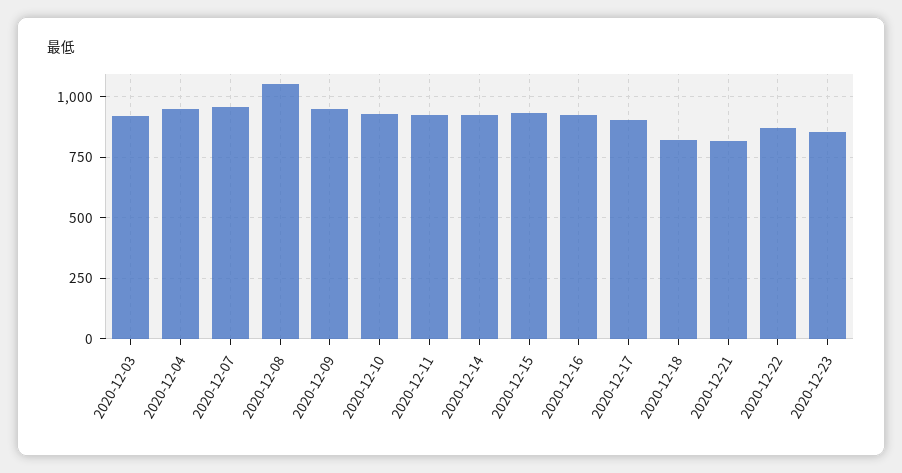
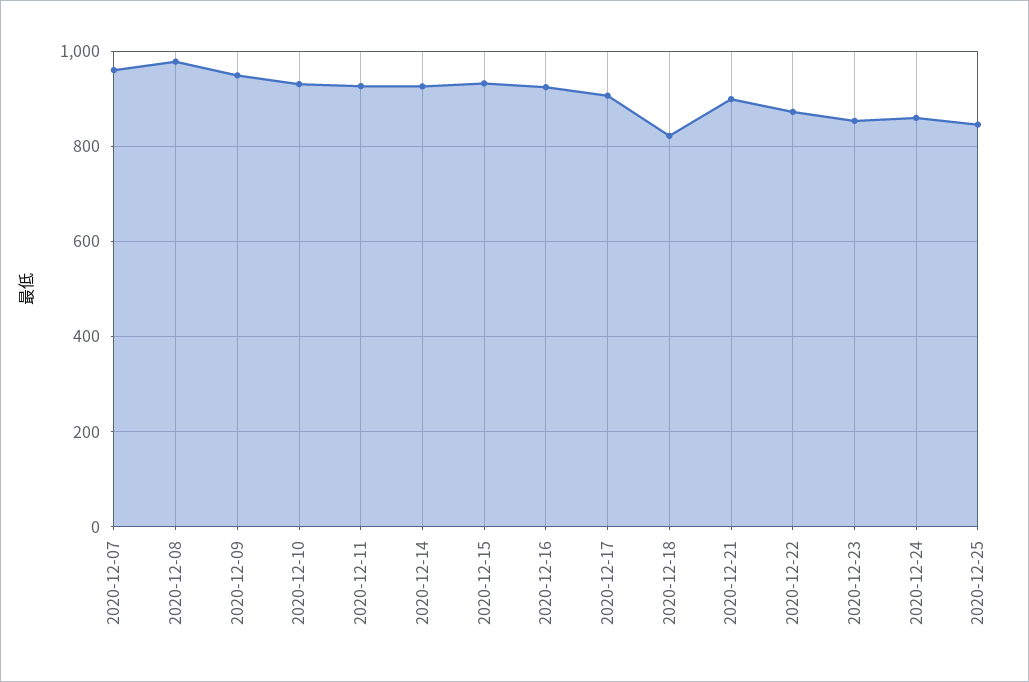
2020-12-03: 925 -> none
2020-12-04: 950 -> none
2020-12-08: 1050 -> 980
2020-12-21: 825 -> 900
2020-12-24: none -> 860
2020-12-25: none -> 840

